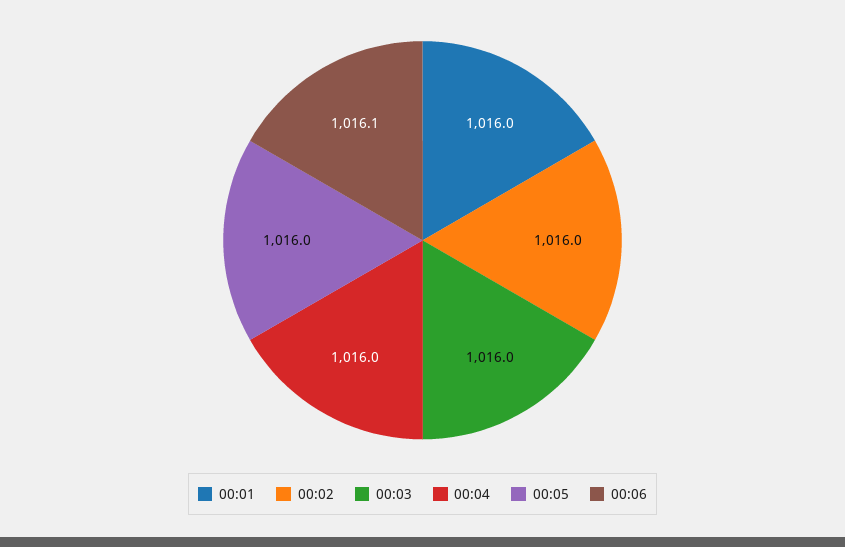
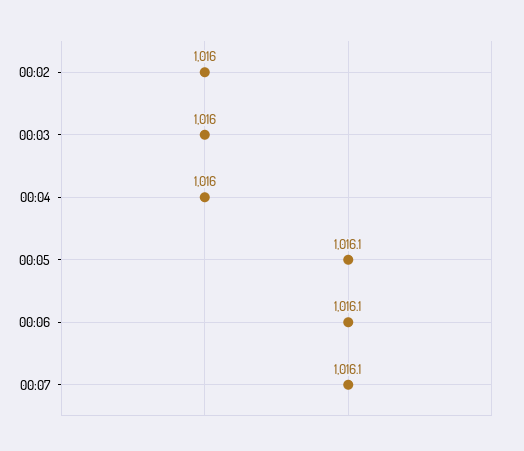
00:01: 1016 -> none
00:05: 1016 -> 1016.1
00:07: none -> 1016.1

